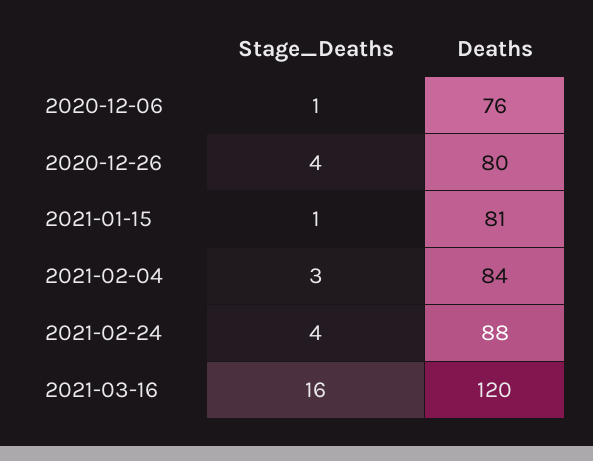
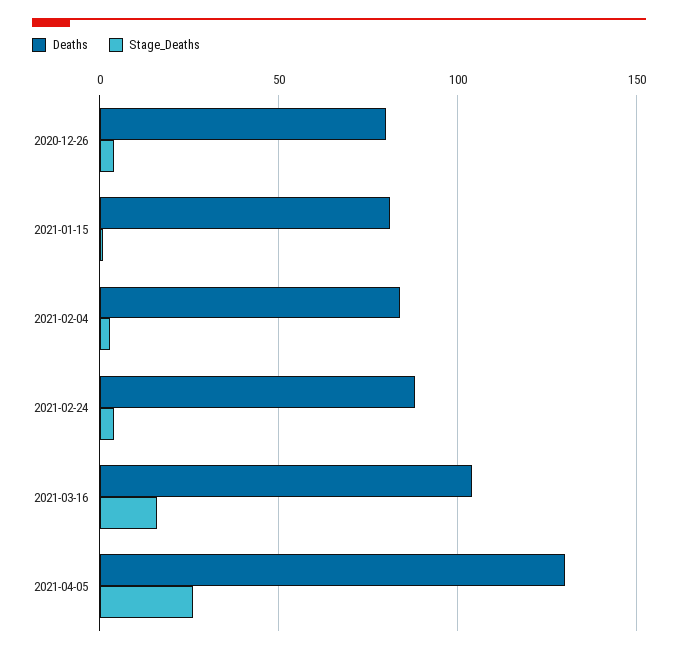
Stage_Deaths, 2020-12-06: 1 -> none
Deaths, 2020-12-06: 76 -> none
Deaths, 2021-03-16: 120 -> 105
Deaths, 2021-04-05: none -> 130
Stage_Deaths, 2021-04-05: none -> 25

